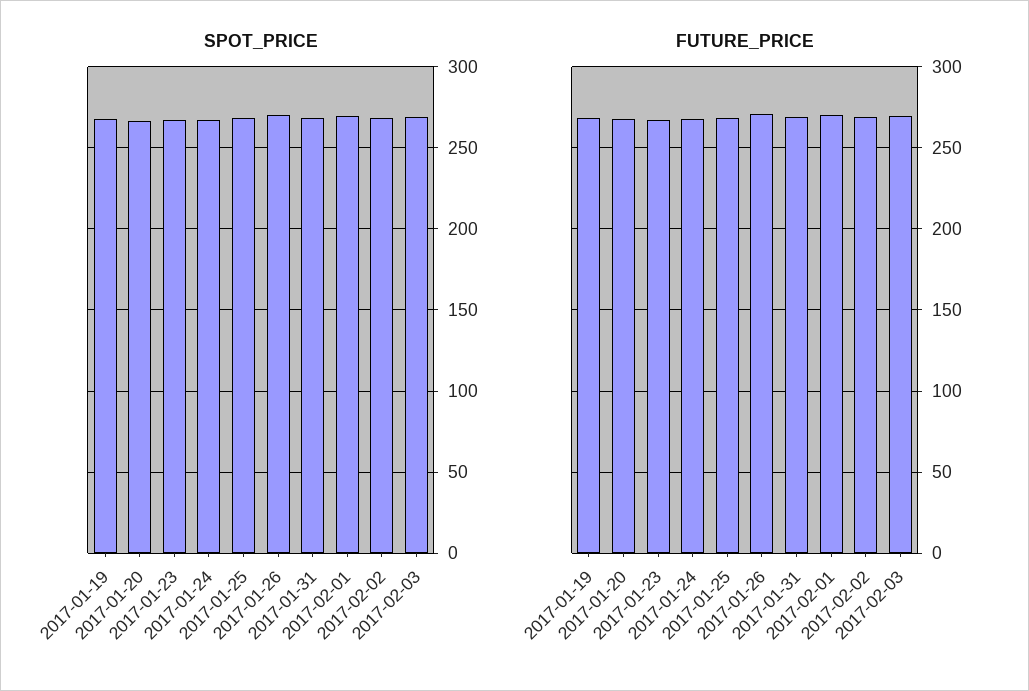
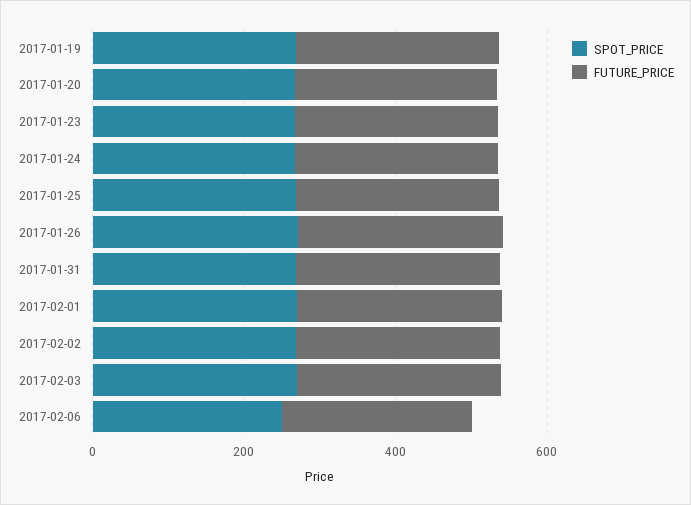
SPOT_PRICE, 2017-02-06: none -> 250
FUTURE_PRICE, 2017-02-06: none -> 250

